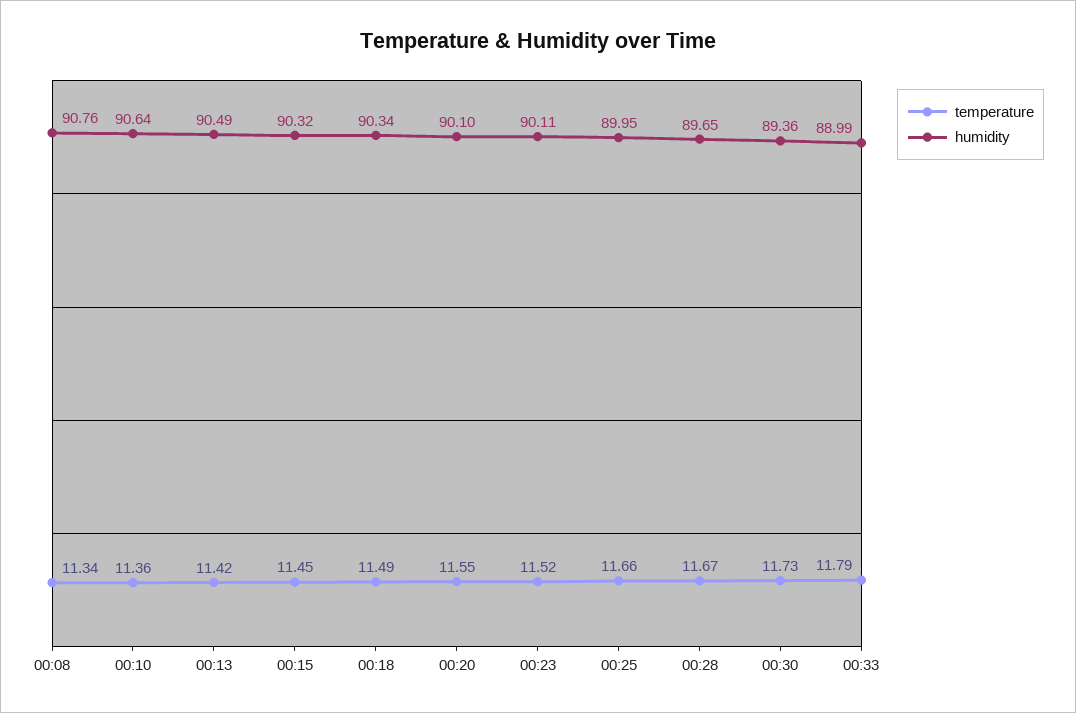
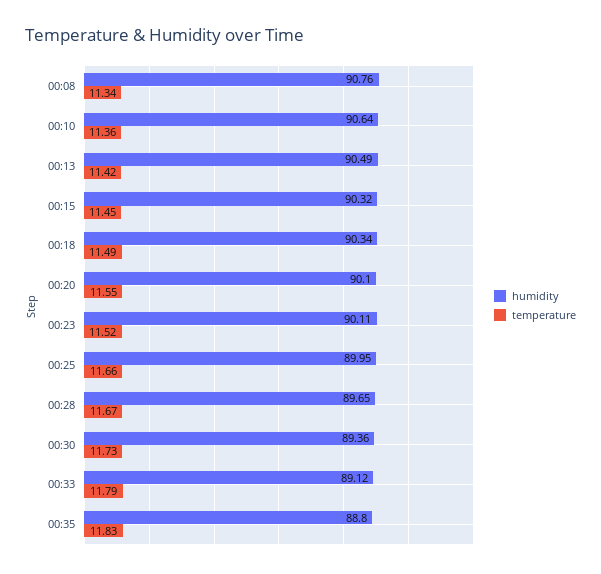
humidity, 00:33: 88.99 -> 89.12
humidity, 00:35: none -> 88.8
temperature, 00:35: none -> 11.83

